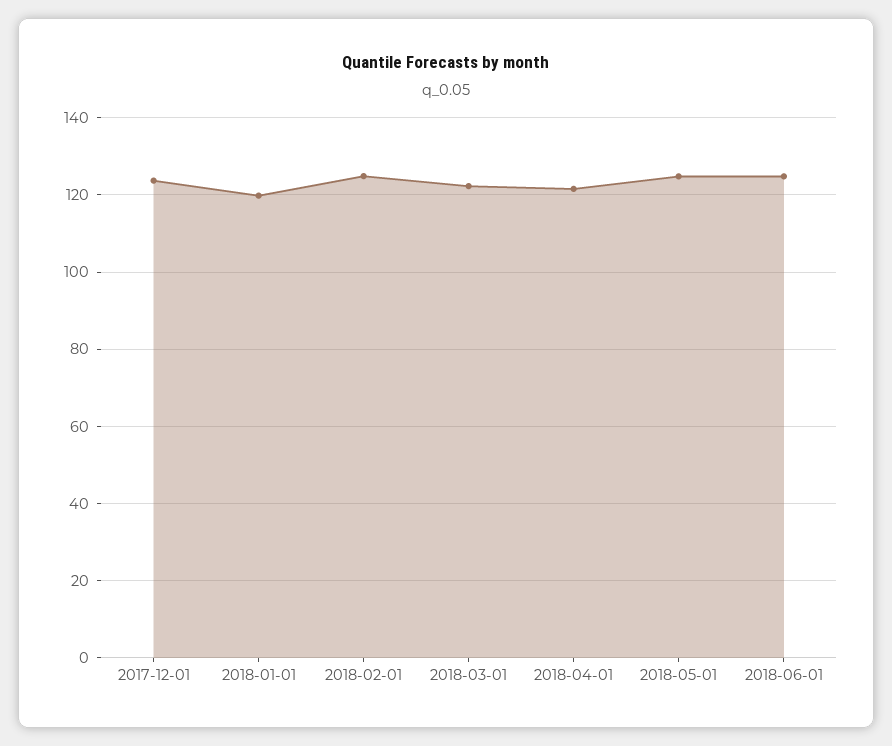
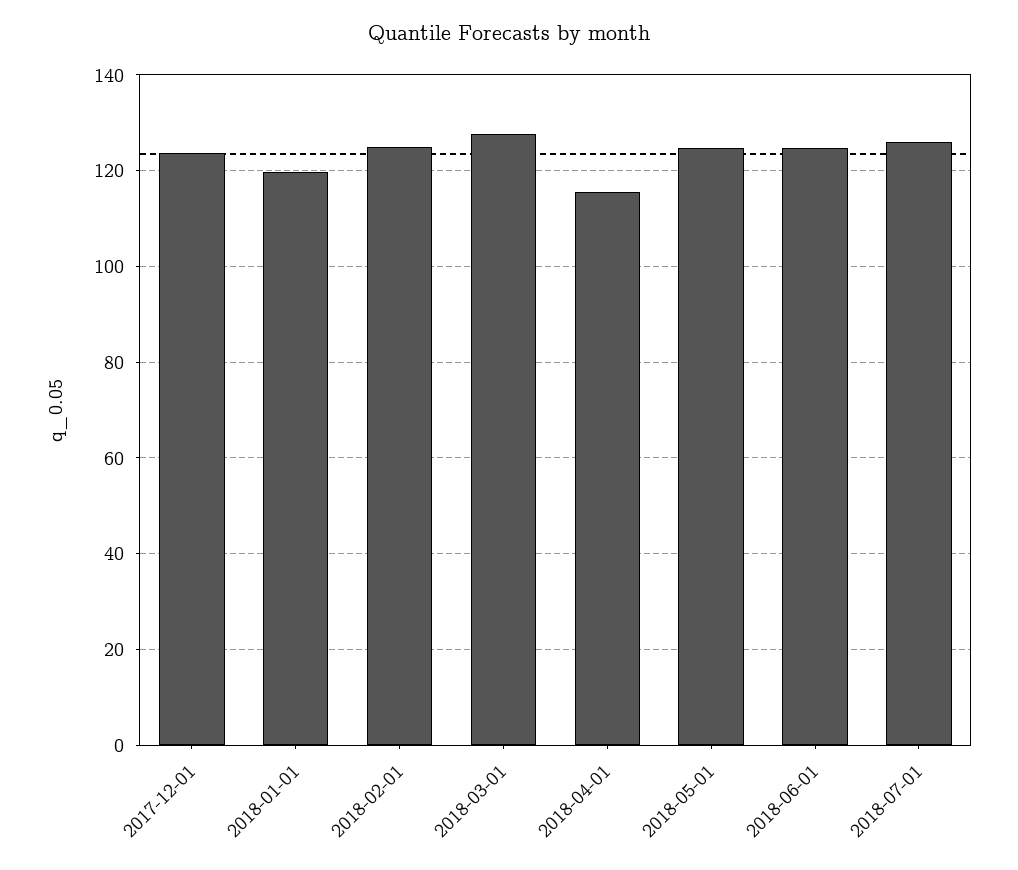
2018-03-01: 122 -> 128
2018-04-01: 122 -> 116
2018-07-01: none -> 126

